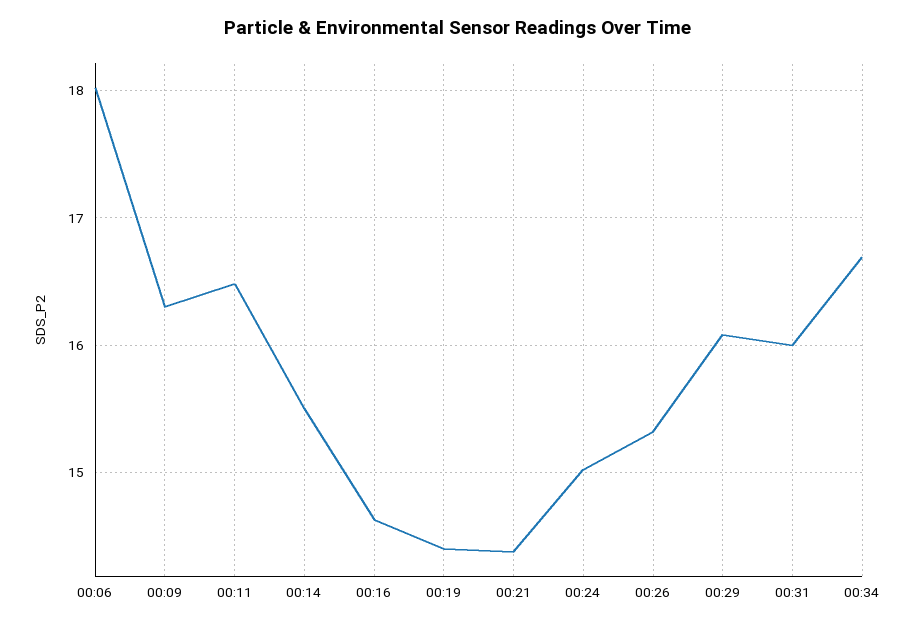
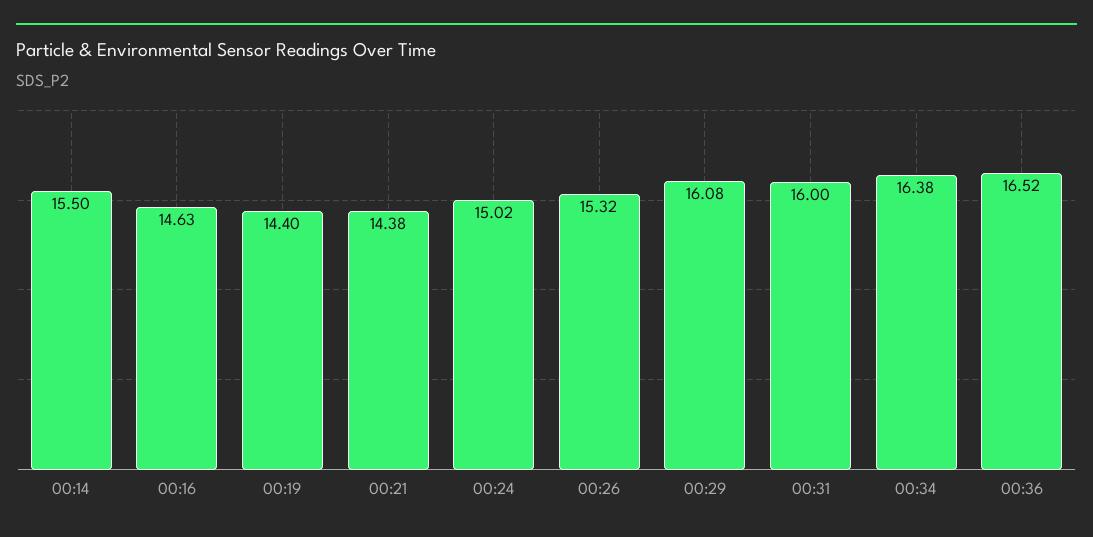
00:06: 18 -> none
00:09: 16.3 -> none
00:11: 16.5 -> none
00:34: 16.7 -> 16.38
00:36: none -> 16.52

